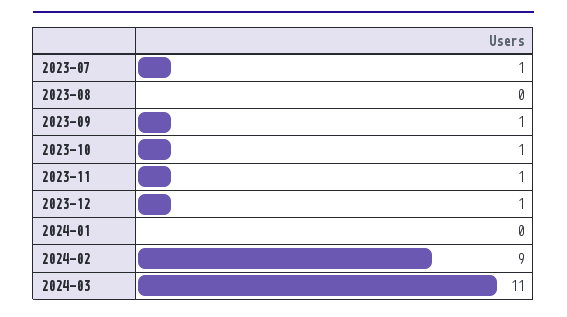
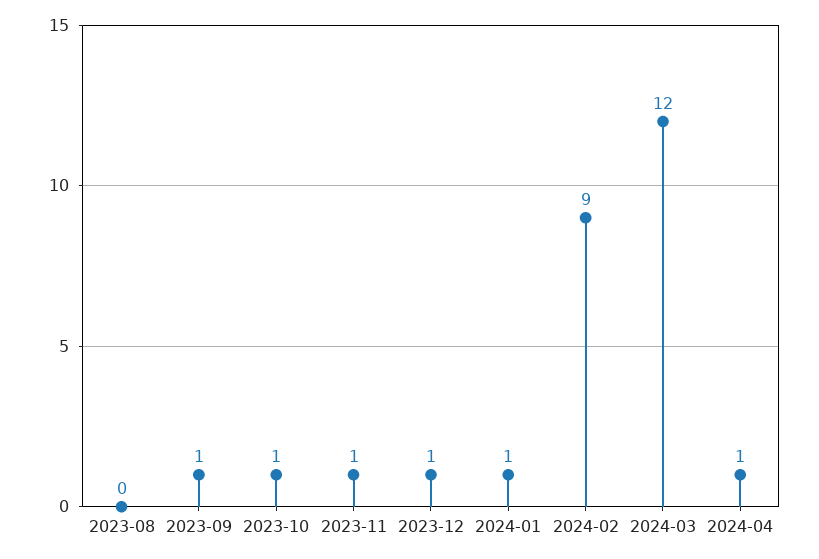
2023-07: 1 -> none
2024-01: 0 -> 1
2024-03: 11 -> 12
2024-04: none -> 1

